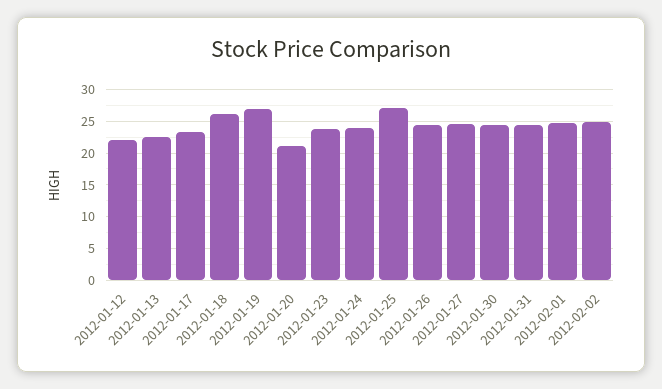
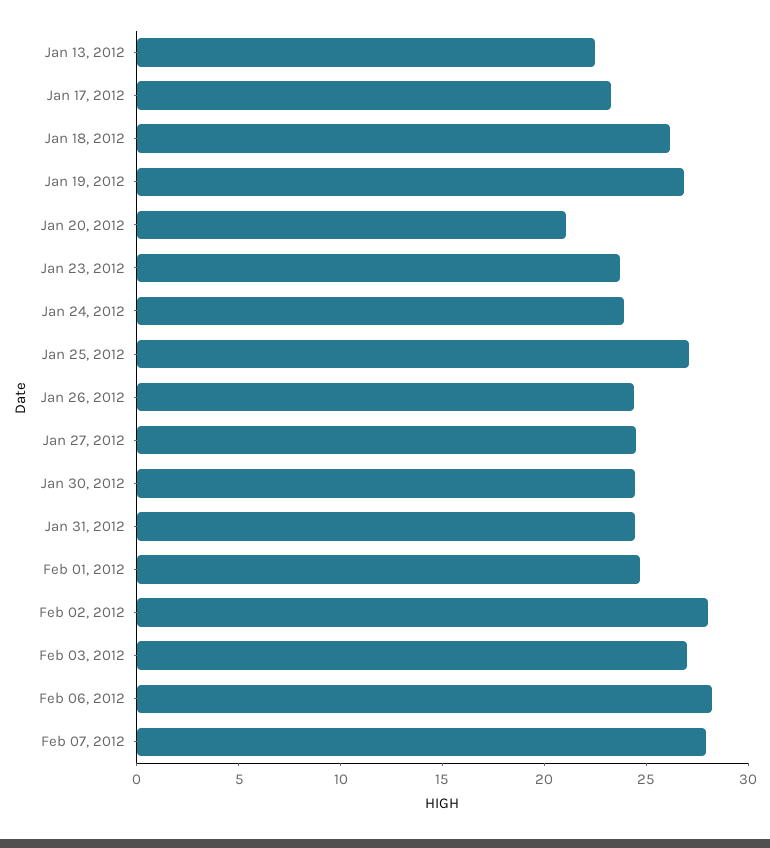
2012-01-12: 22 -> none
2012-02-02: 25 -> 28
Feb 03, 2012: none -> 27
Feb 06, 2012: none -> 28
Feb 07, 2012: none -> 28

